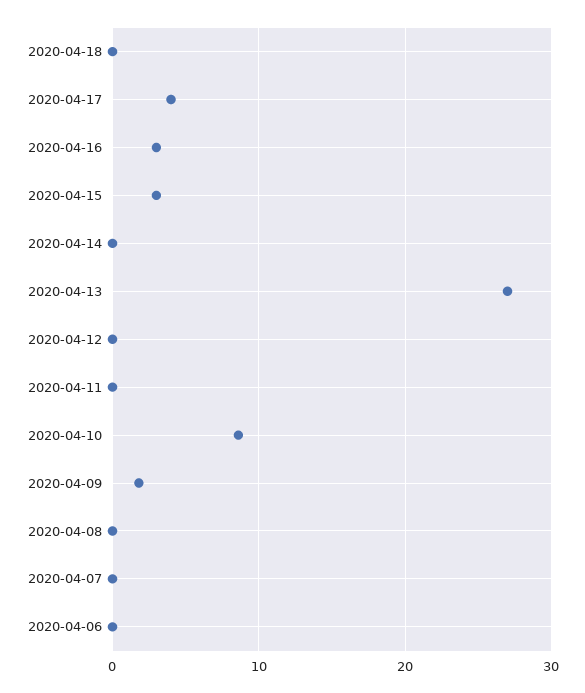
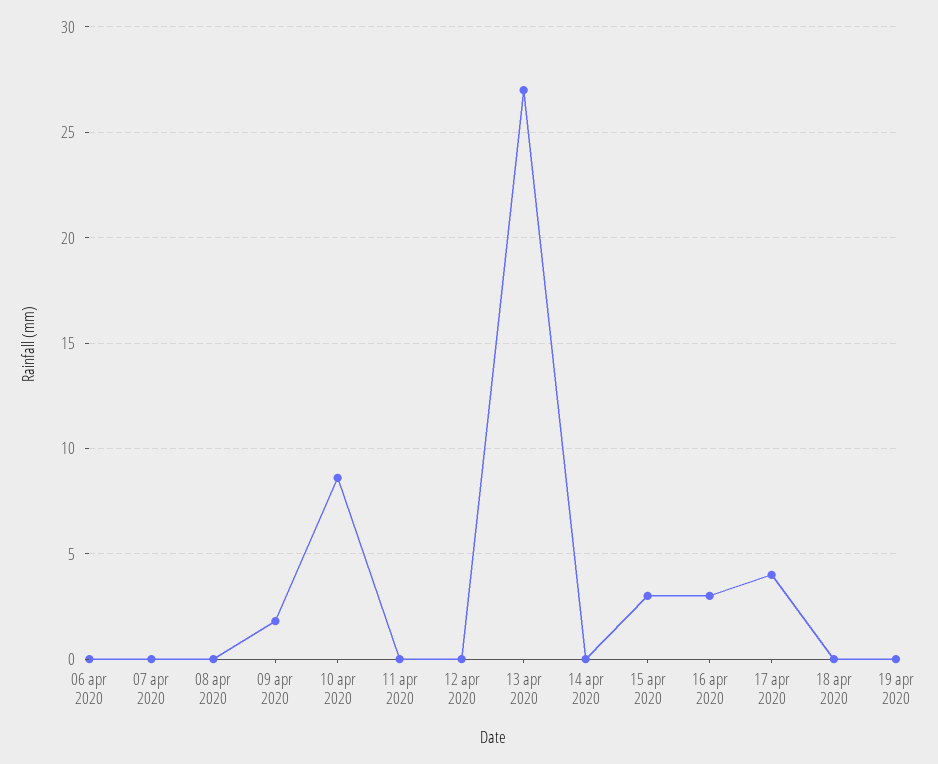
19 apr 2020: none -> 0

